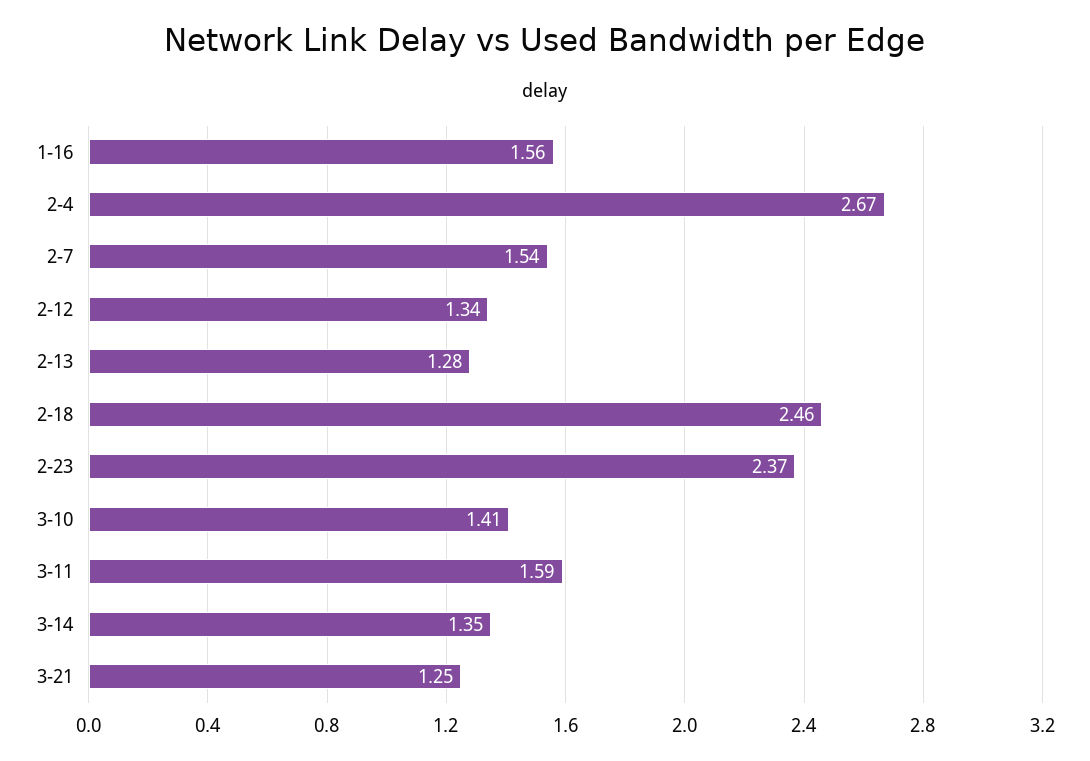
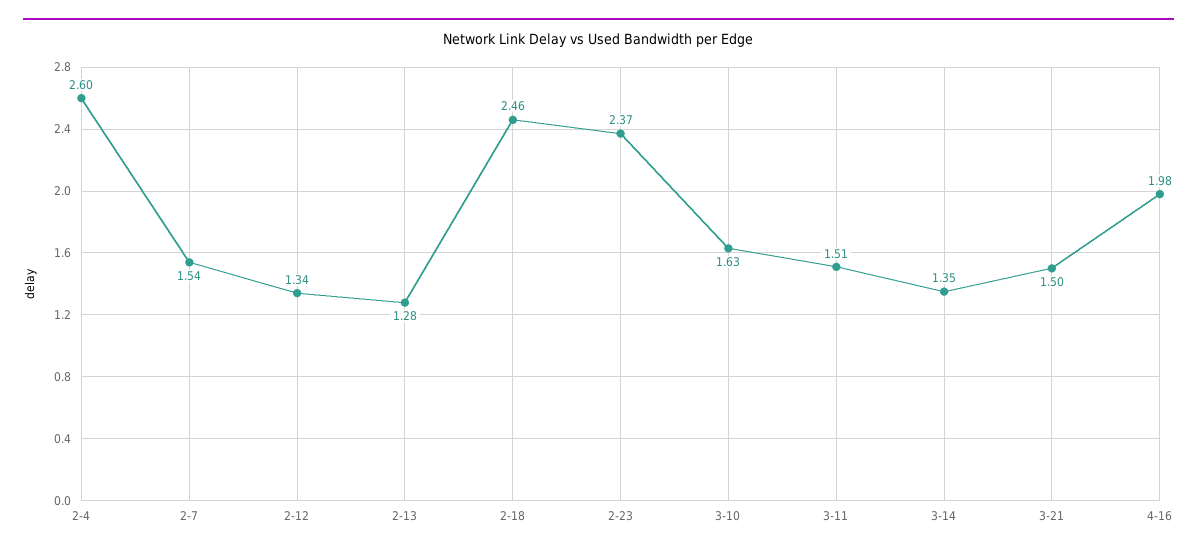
1-16: 1.56 -> none
2-4: 2.67 -> 2.6
3-10: 1.41 -> 1.63
3-11: 1.59 -> 1.51
3-21: 1.25 -> 1.5
4-16: none -> 1.98

